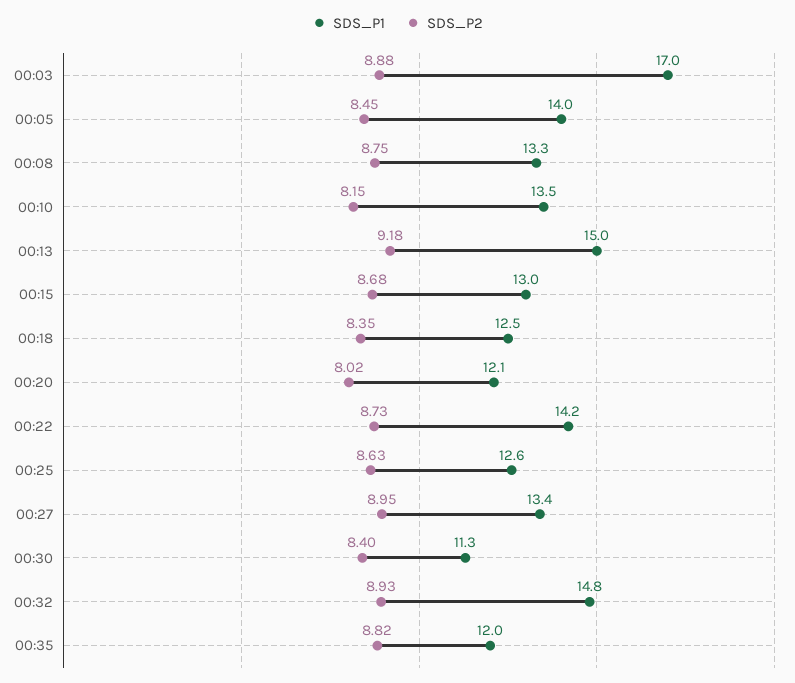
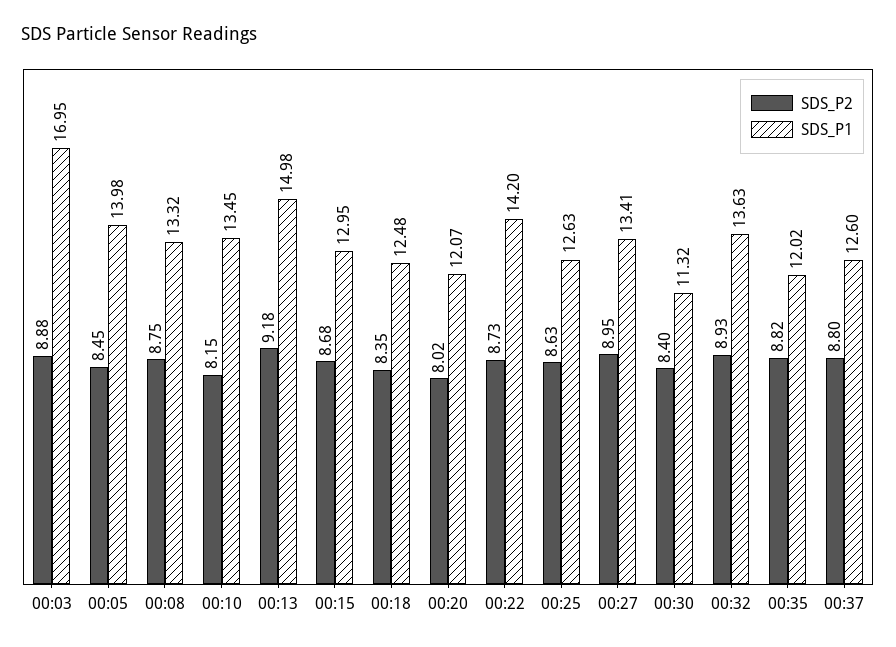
SDS_P1, 00:32: 14.8 -> 13.63
SDS_P2, 00:37: none -> 8.8
SDS_P1, 00:37: none -> 12.6

